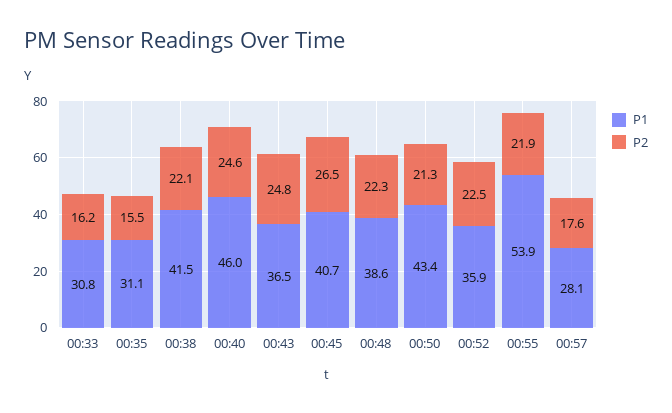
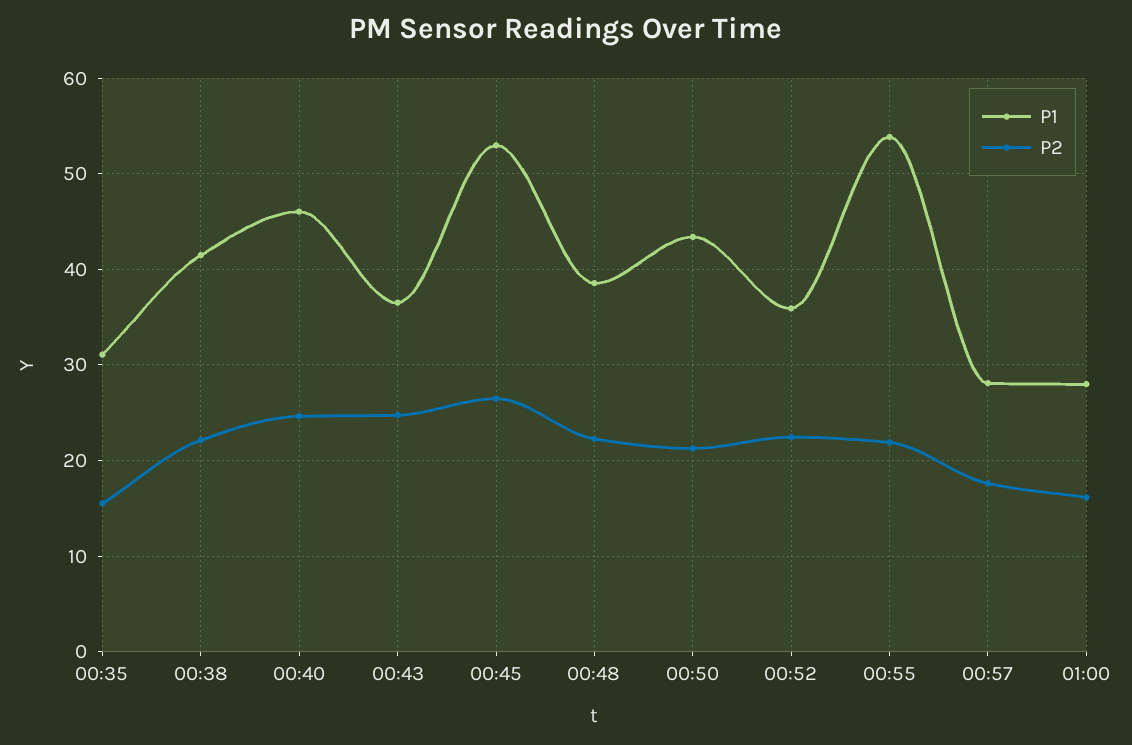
P1, 00:33: 30.8 -> none
P2, 00:33: 16.2 -> none
P1, 00:45: 40.7 -> 53
P1, 01:00: none -> 28
P2, 01:00: none -> 16

